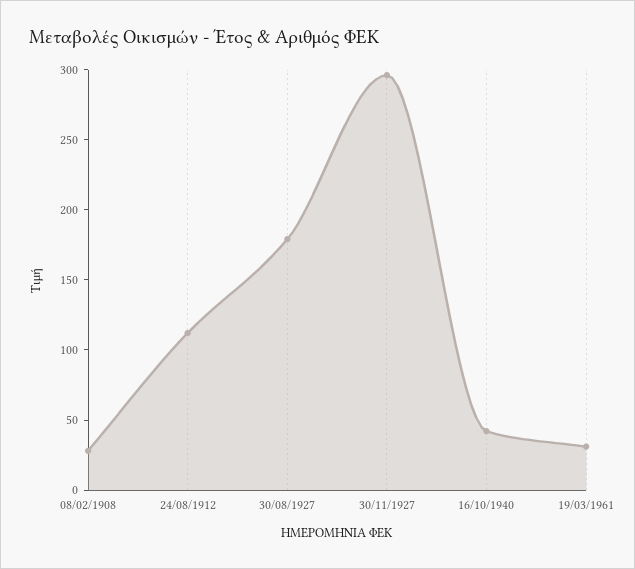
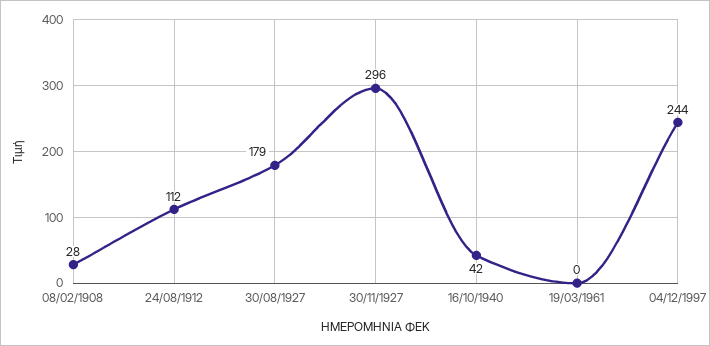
19/03/1961: 30 -> 0
04/12/1997: none -> 244

